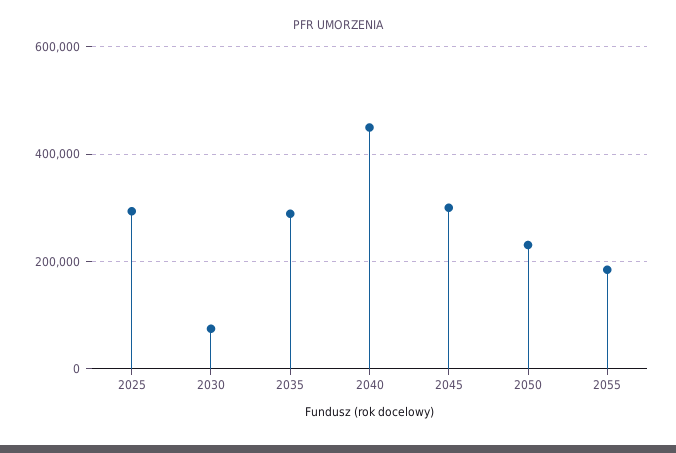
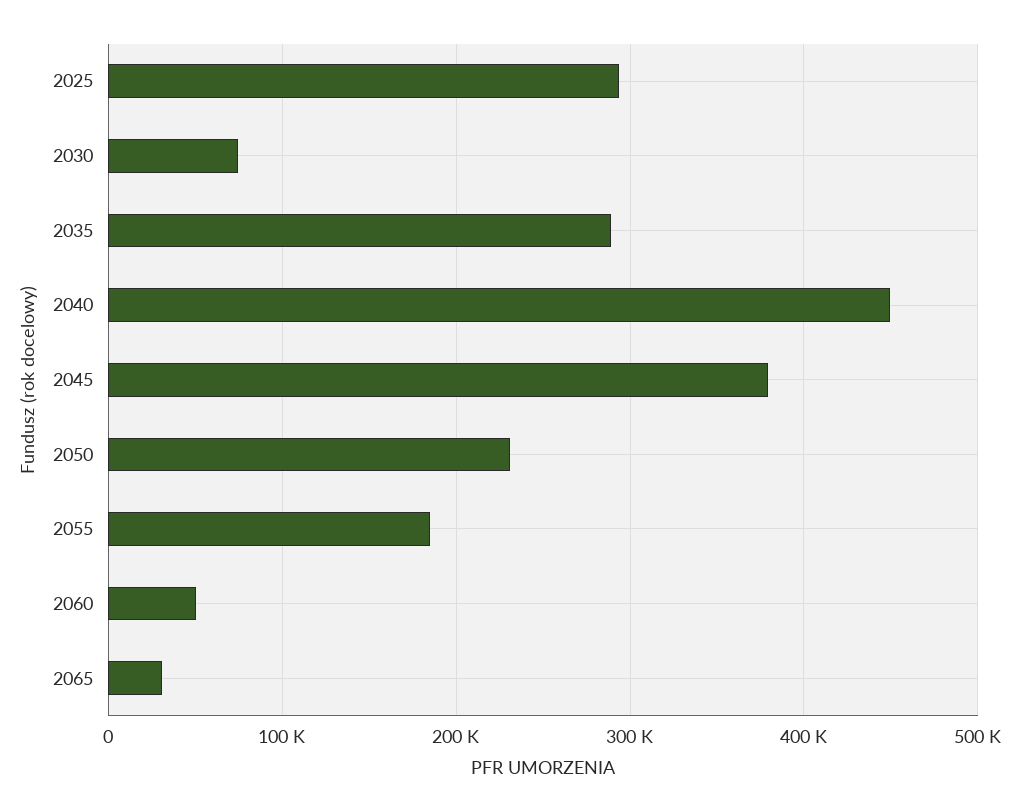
2045: 300000 -> 380000
2060: none -> 50000
2065: none -> 30000

